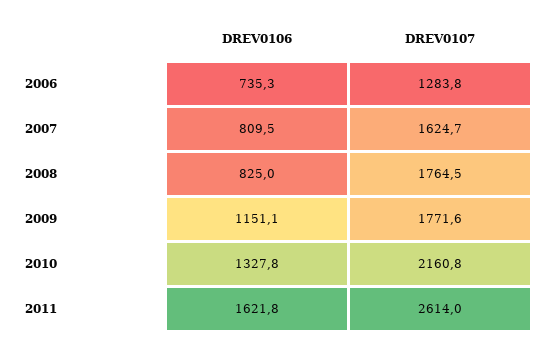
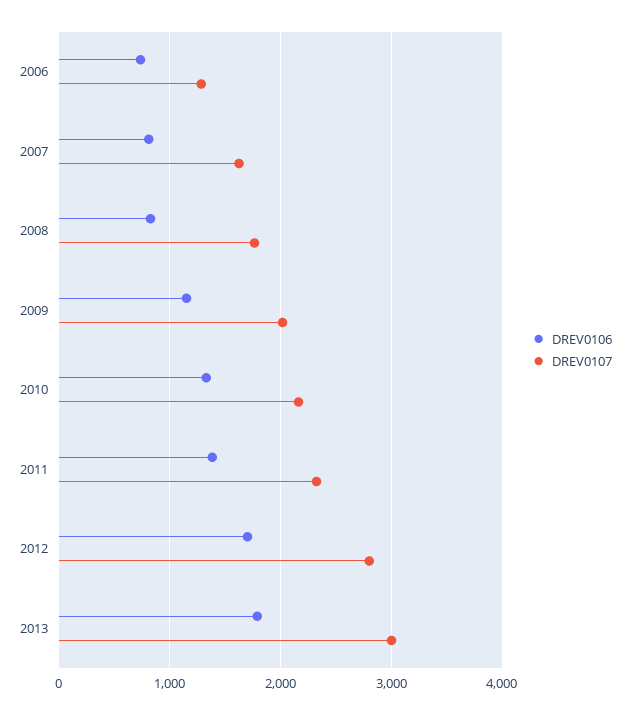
DREV0107, 2009: 1771.6 -> 2000
DREV0106, 2011: 1621.8 -> 1400
DREV0107, 2011: 2614 -> 2300
DREV0106, 2012: none -> 1700
DREV0107, 2012: none -> 2800
DREV0106, 2013: none -> 1800
DREV0107, 2013: none -> 3000

